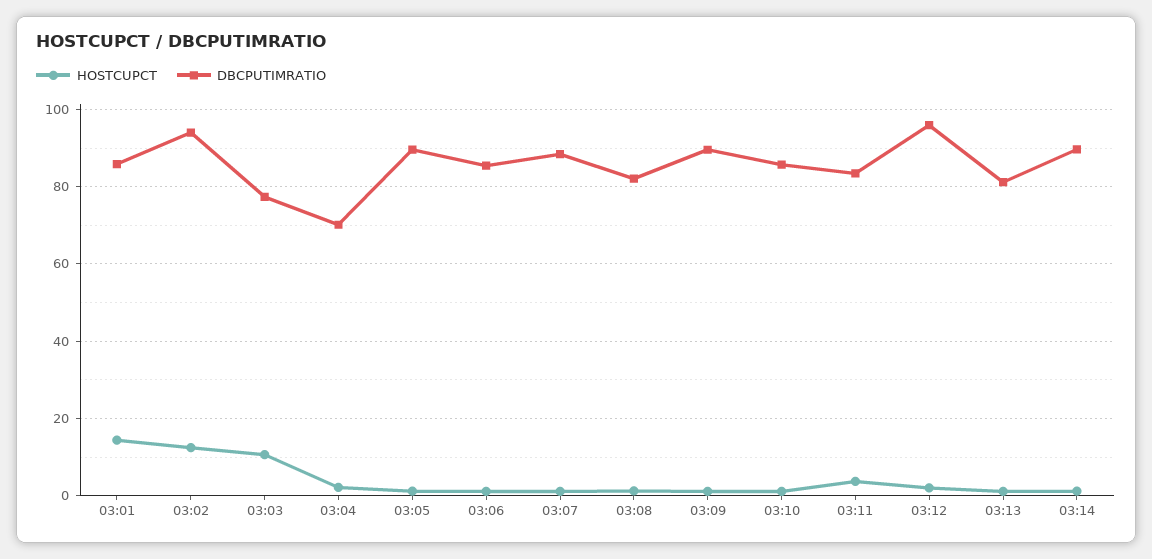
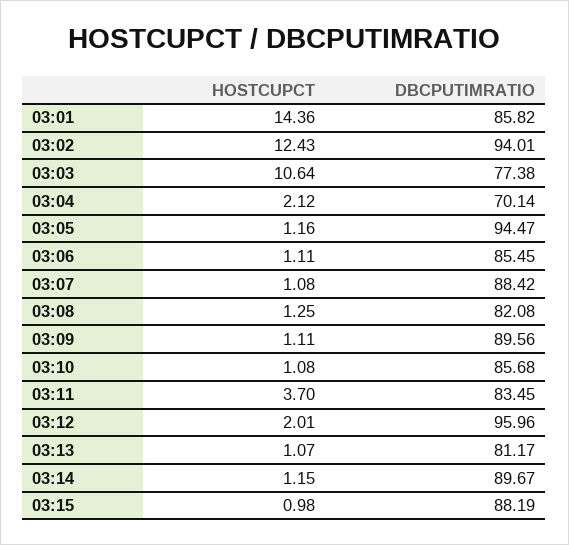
DBCPUTIMRATIO, 03:05: 90 -> 94.47
HOSTCUPCT, 03:15: none -> 0.98
DBCPUTIMRATIO, 03:15: none -> 88.19

